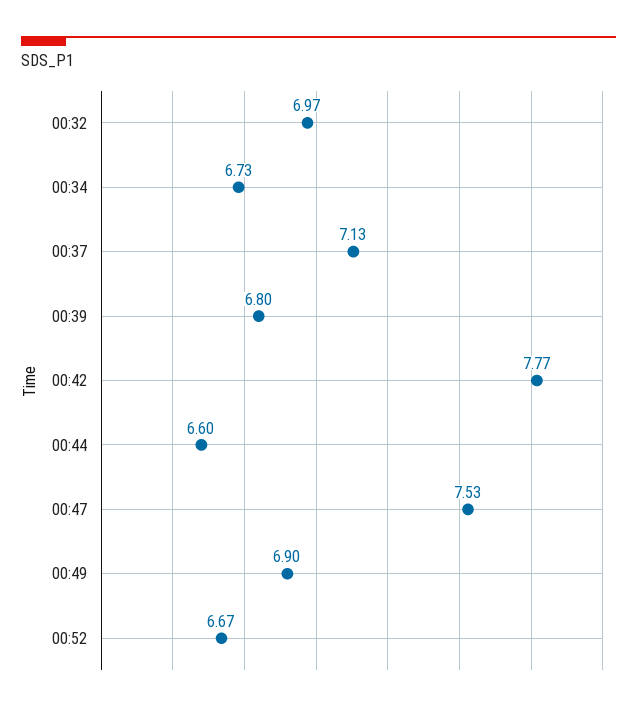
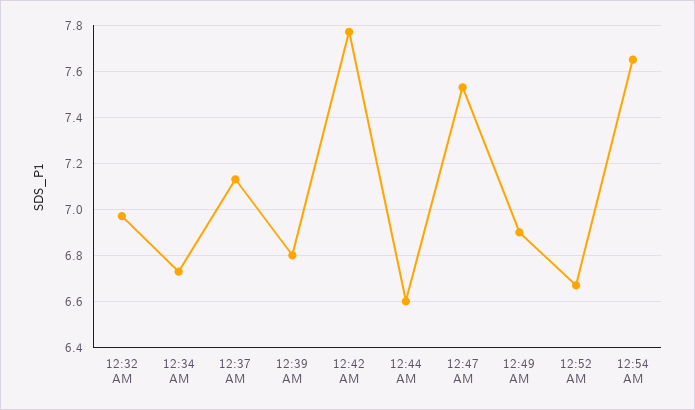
12:54 AM: none -> 7.65

